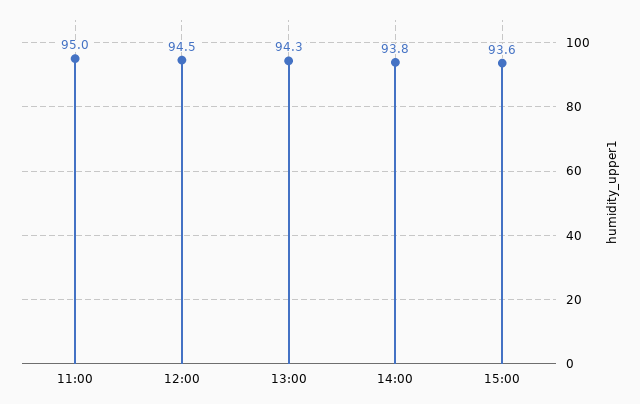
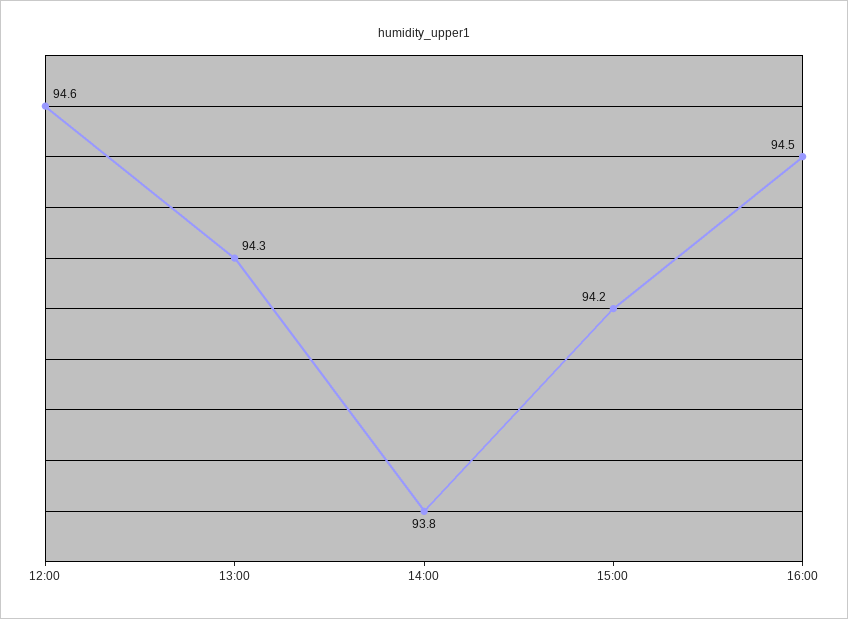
11:00: 95 -> none
12:00: 94.5 -> 94.6
15:00: 93.6 -> 94.2
16:00: none -> 94.5

